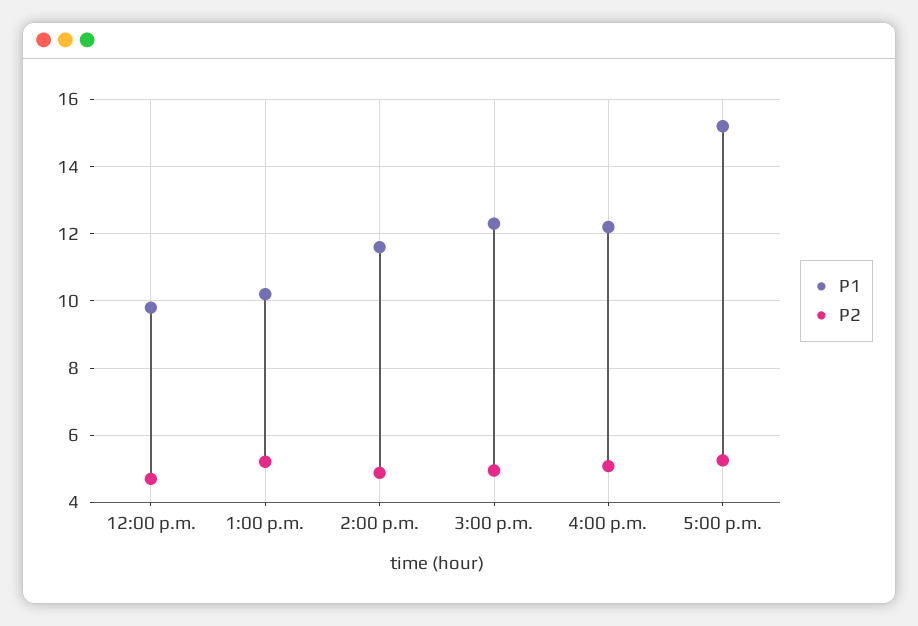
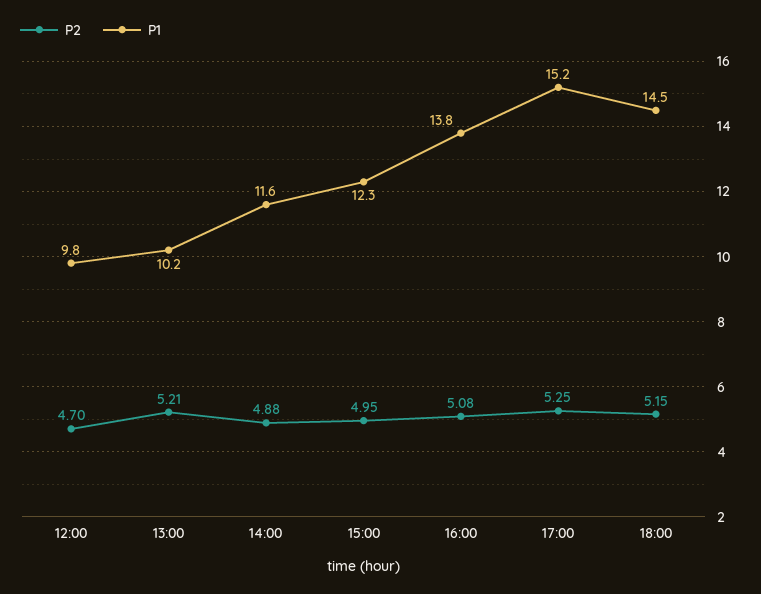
P1, 4:00 p.m.: 12.2 -> 13.8
P2, 18:00: none -> 5.15
P1, 18:00: none -> 14.5

